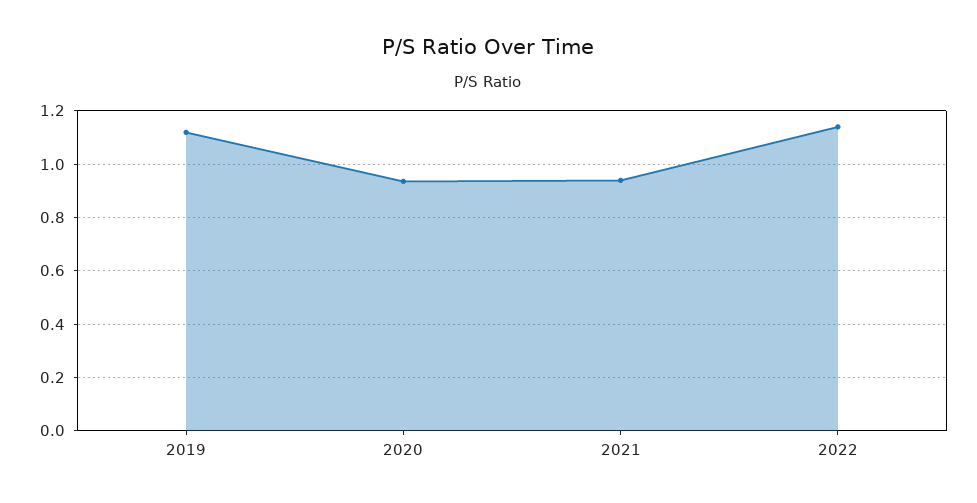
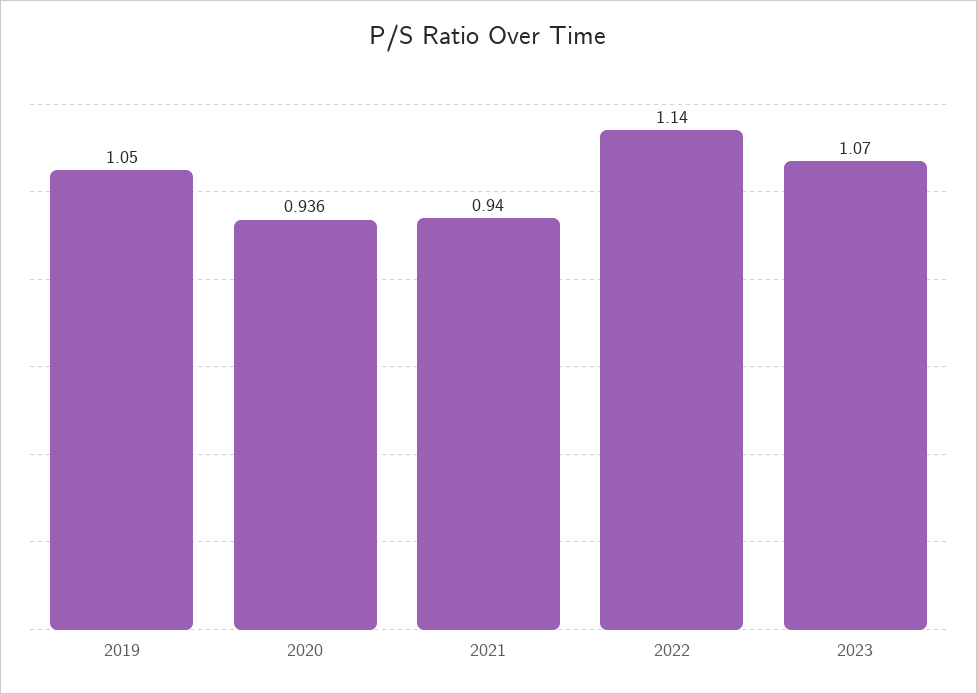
2019: 1.125 -> 1.05
2023: none -> 1.07

